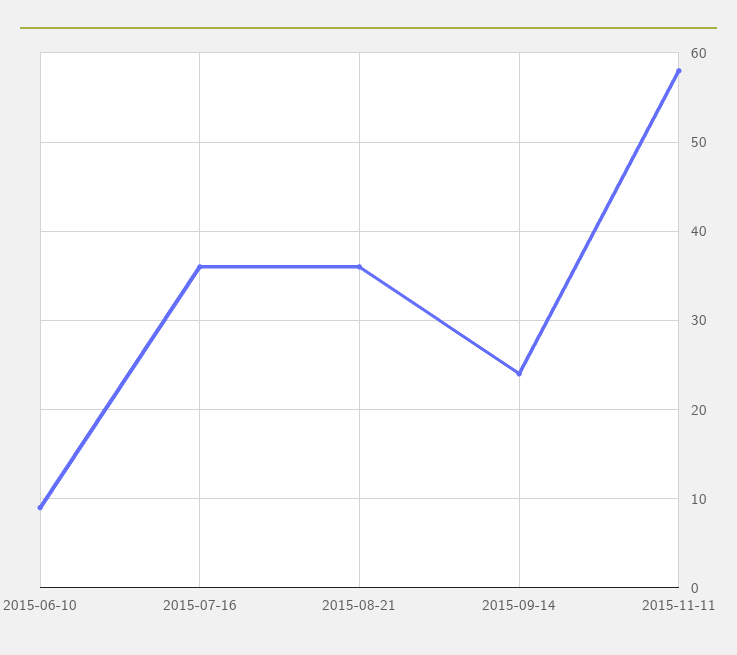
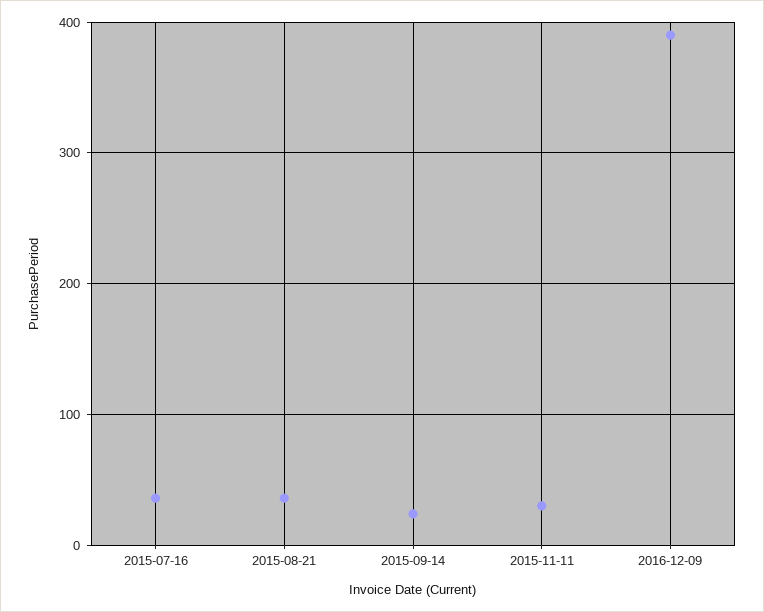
2015-06-10: 9 -> none
2015-11-11: 58 -> 30
2016-12-09: none -> 390

